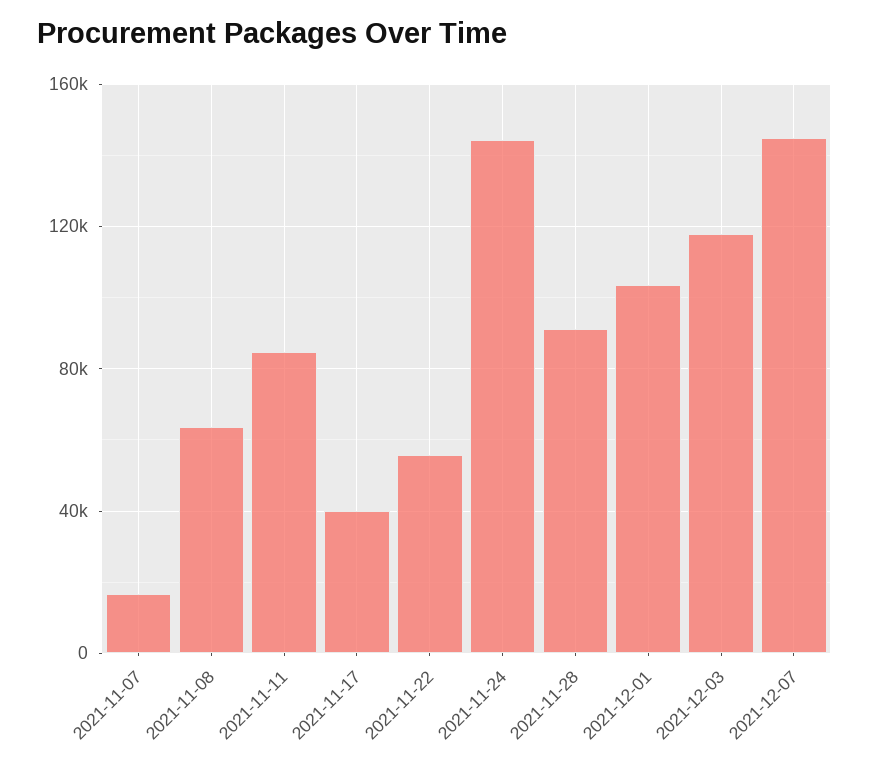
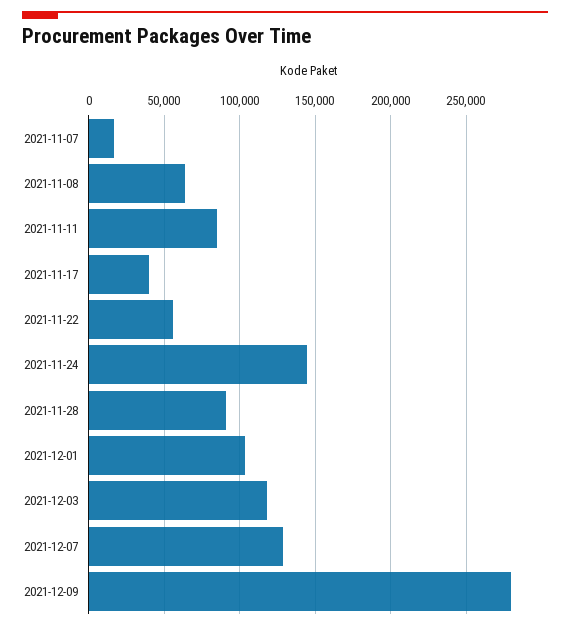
2021-12-07: 145000 -> 130000
2021-12-09: none -> 280000

